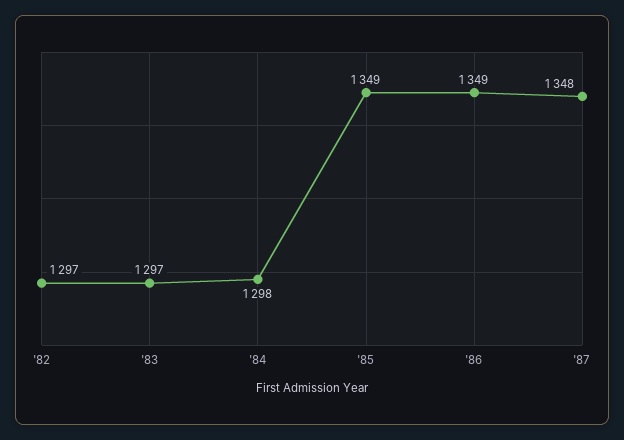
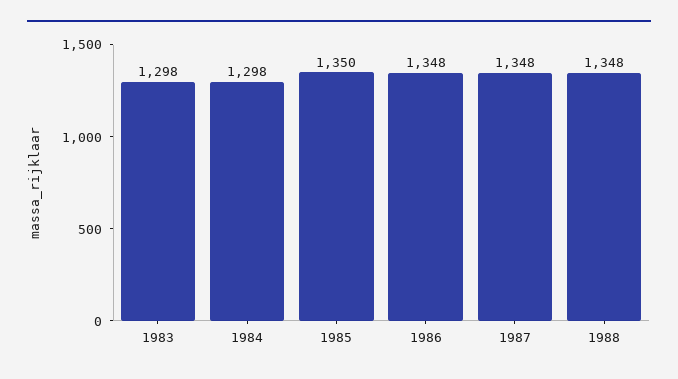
'82: 1297 -> none
'83: 1297 -> 1298
'85: 1349 -> 1350
'86: 1349 -> 1348
1988: none -> 1348

